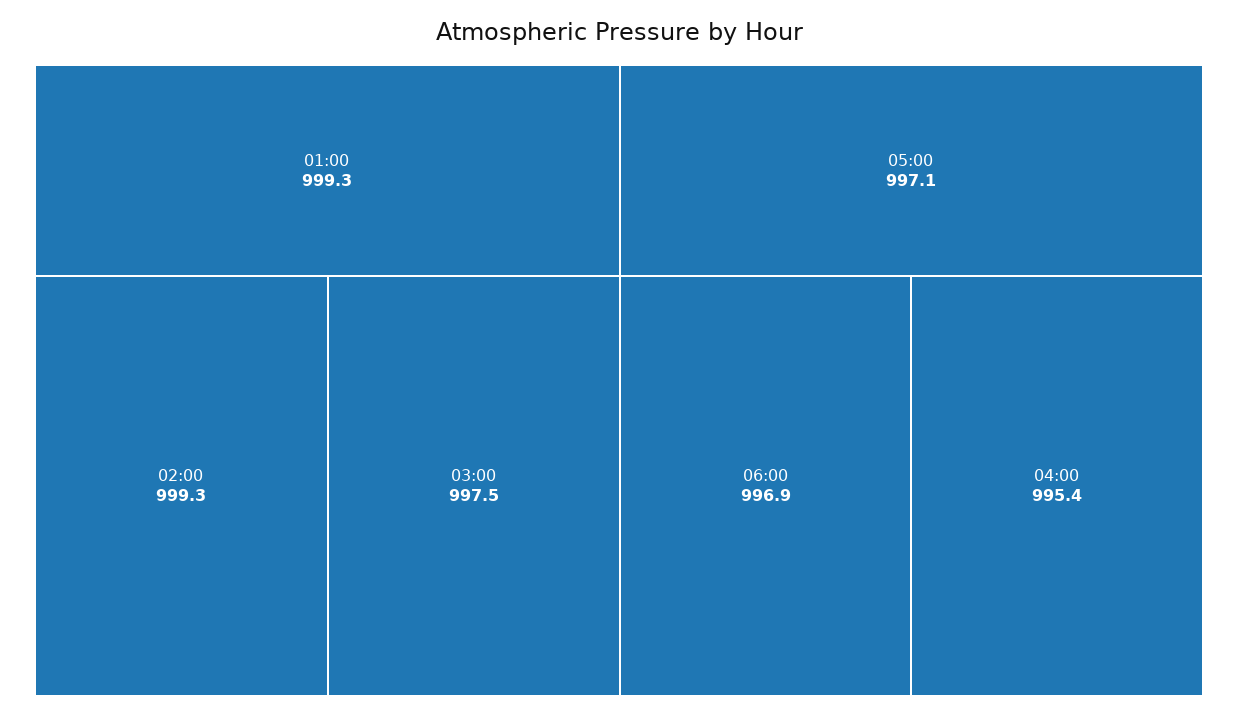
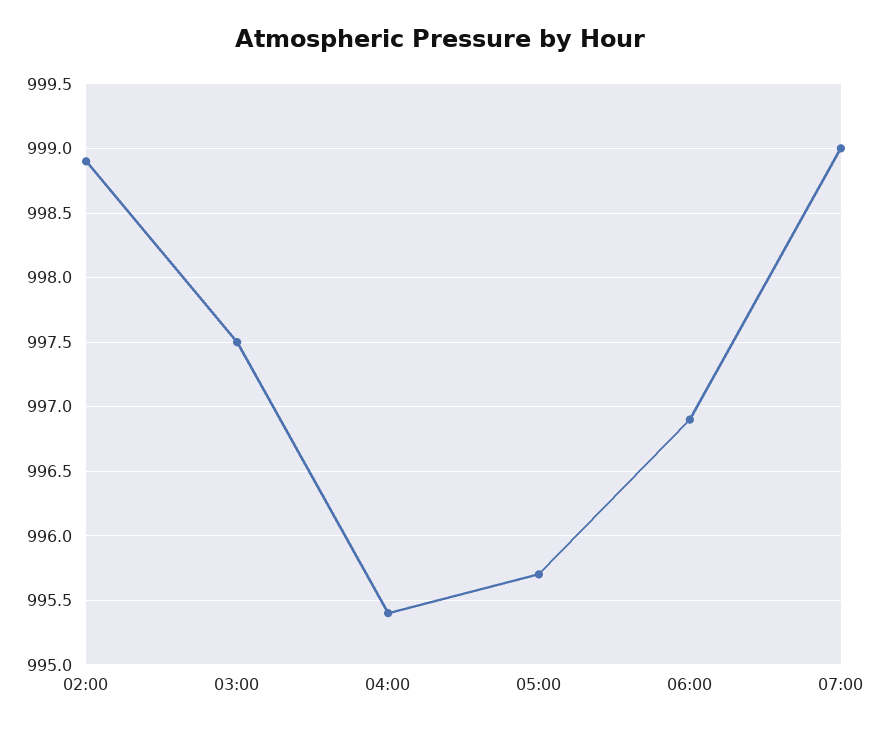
01:00: 999.3 -> none
02:00: 999.3 -> 998.9
05:00: 997.1 -> 995.7
07:00: none -> 999

